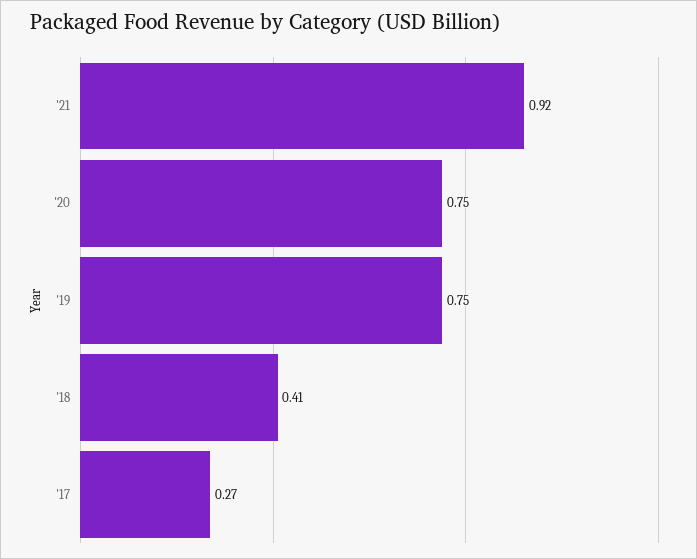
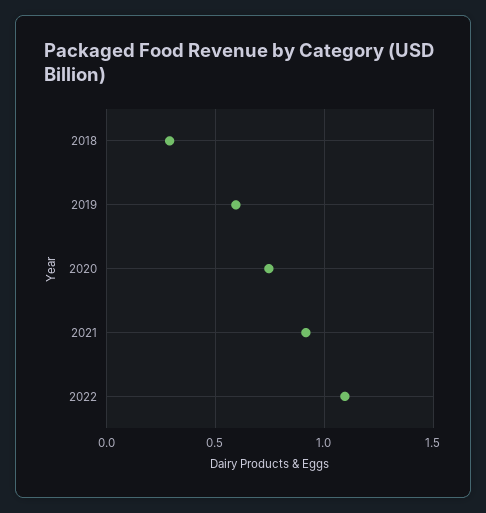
'19: 0.75 -> 0.6
'18: 0.41 -> 0.3
'17: 0.27 -> none
2022: none -> 1.1

